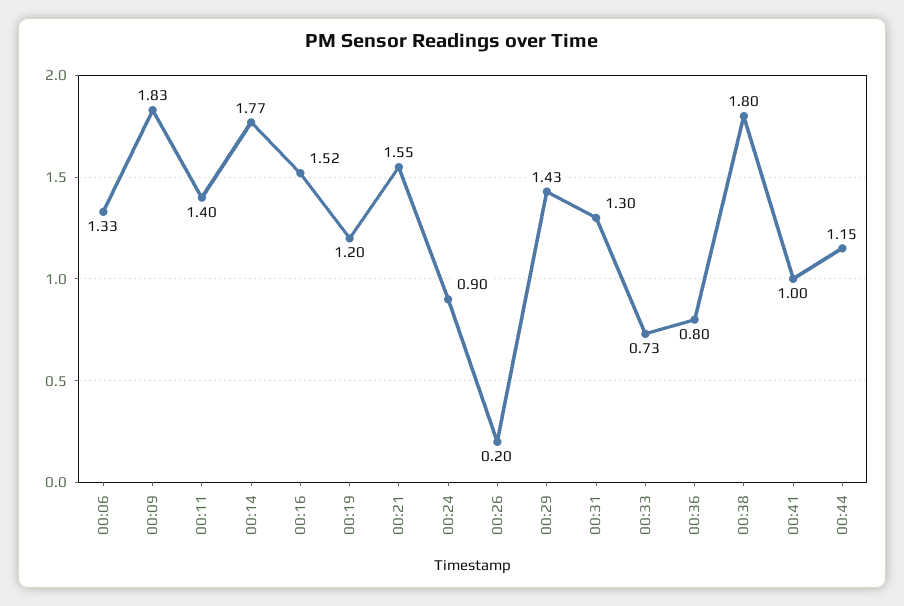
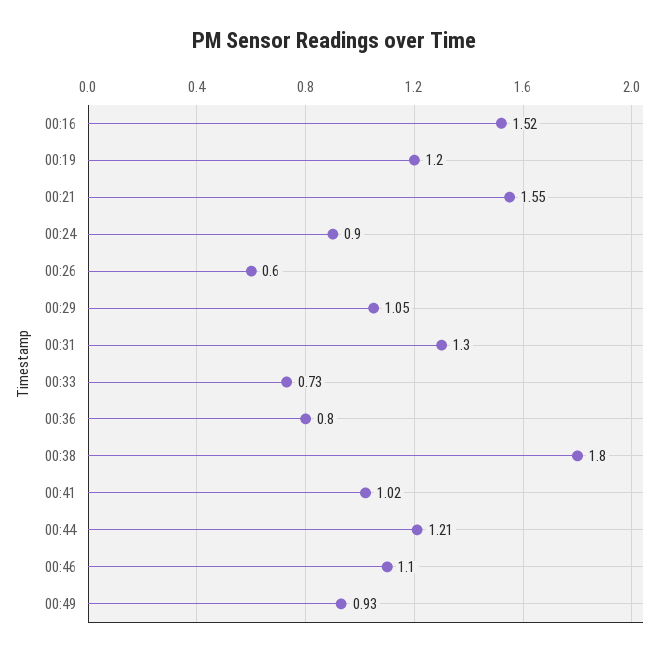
00:06: 1.33 -> none
00:09: 1.83 -> none
00:11: 1.4 -> none
00:14: 1.77 -> none
00:26: 0.2 -> 0.6
00:29: 1.43 -> 1.05
00:41: 1 -> 1.02
00:44: 1.15 -> 1.21
00:46: none -> 1.1
00:49: none -> 0.93

